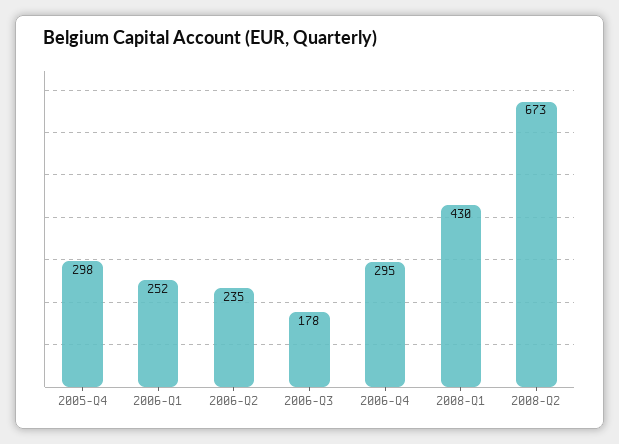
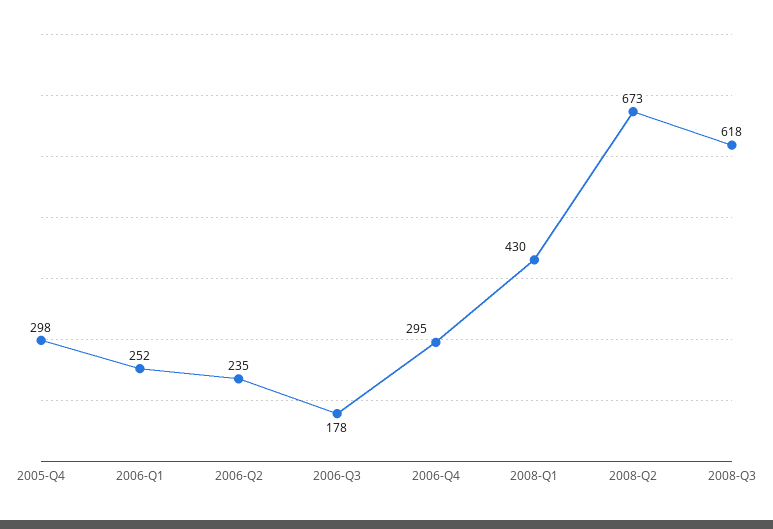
2008-Q3: none -> 618

